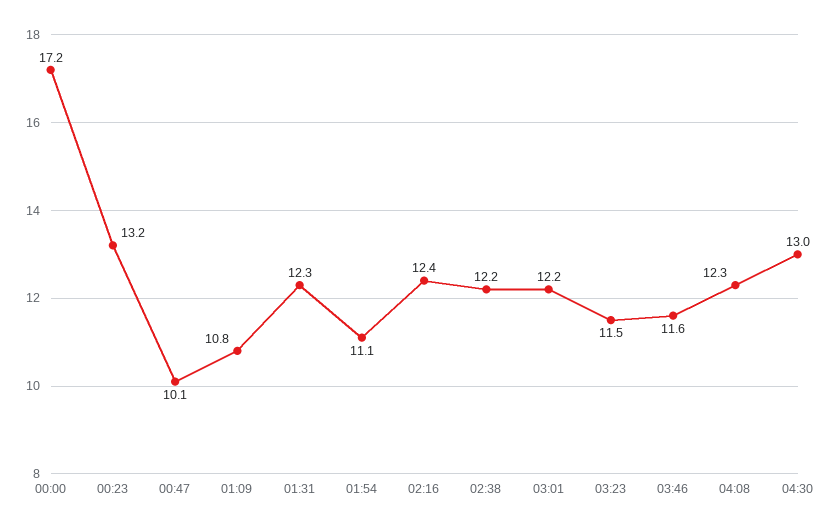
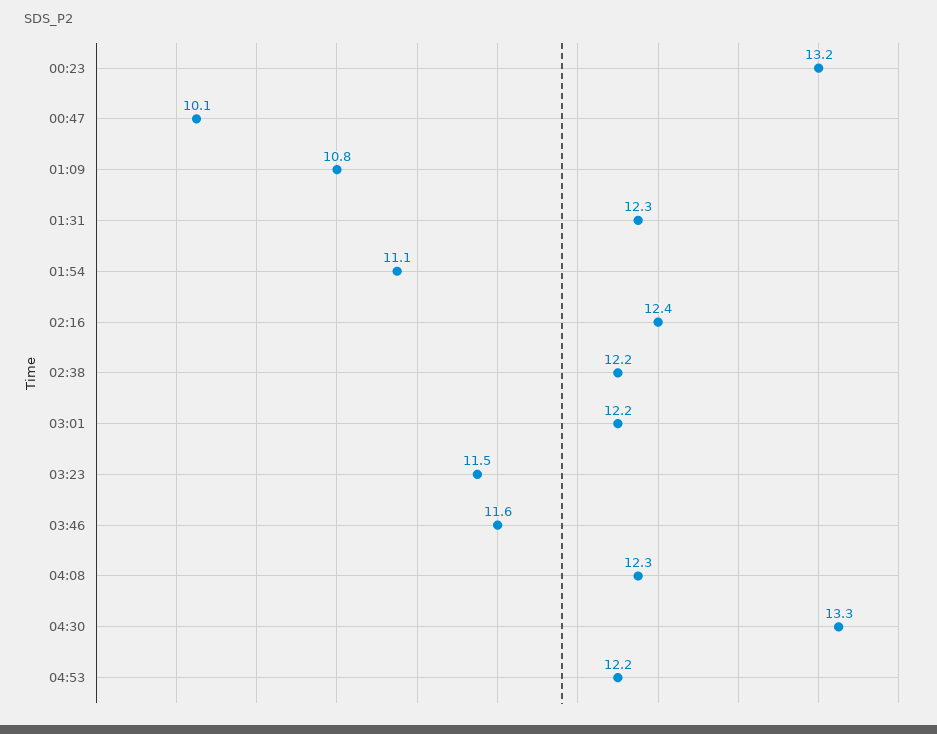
00:00: 17.2 -> none
04:30: 13 -> 13.3
04:53: none -> 12.2

